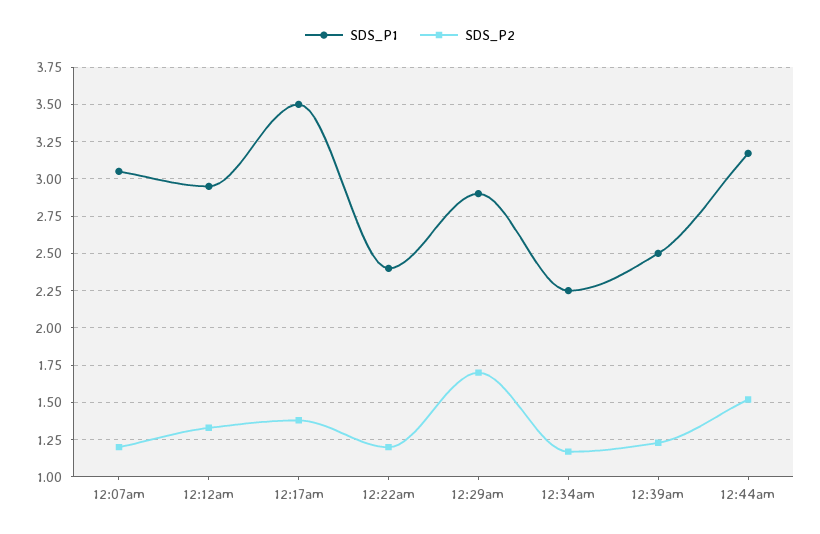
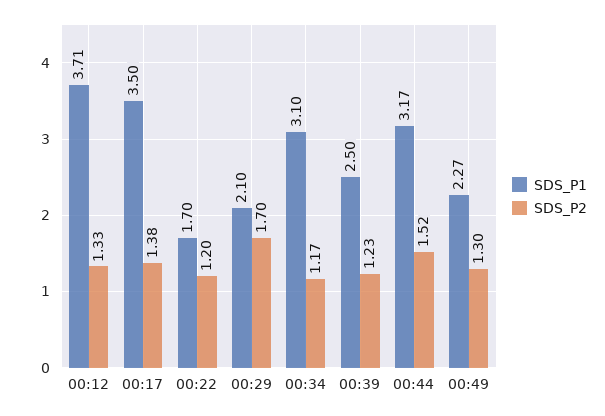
SDS_P1, 12:07am: 3.05 -> none
SDS_P2, 12:07am: 1.2 -> none
SDS_P1, 12:12am: 2.95 -> 3.71
SDS_P1, 12:22am: 2.4 -> 1.7
SDS_P1, 12:29am: 2.9 -> 2.1
SDS_P1, 12:34am: 2.25 -> 3.1
SDS_P1, 00:49: none -> 2.27
SDS_P2, 00:49: none -> 1.3

